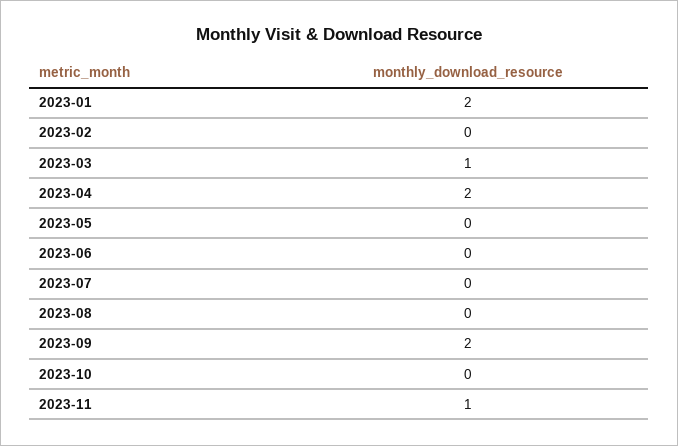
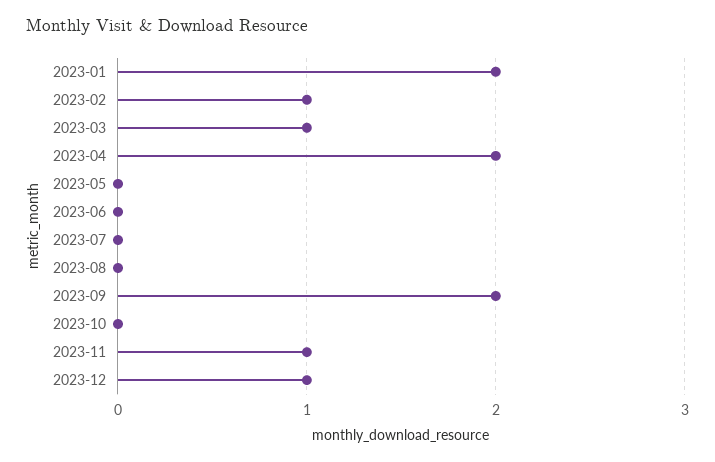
2023-02: 0 -> 1
2023-12: none -> 1

